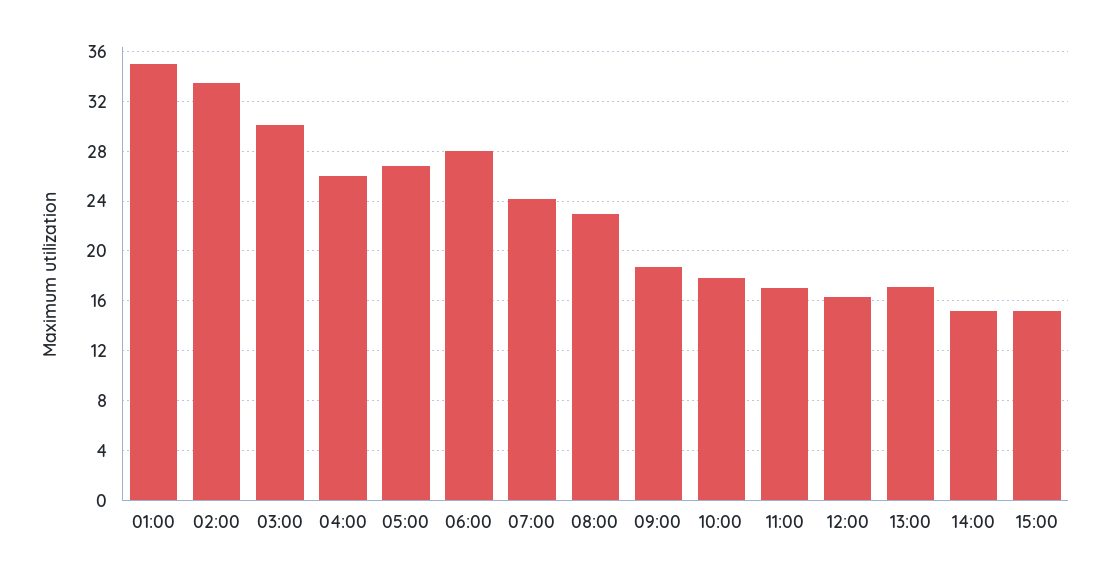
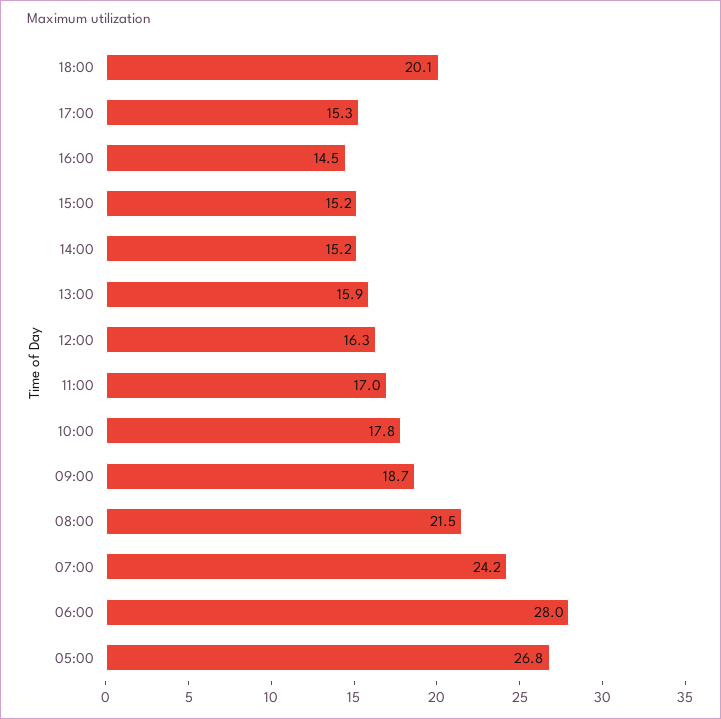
01:00: 35 -> none
02:00: 33.5 -> none
03:00: 30 -> none
04:00: 26 -> none
08:00: 23 -> 21.5
13:00: 17 -> 15.9
18:00: none -> 20.1
17:00: none -> 15.3
16:00: none -> 14.5

